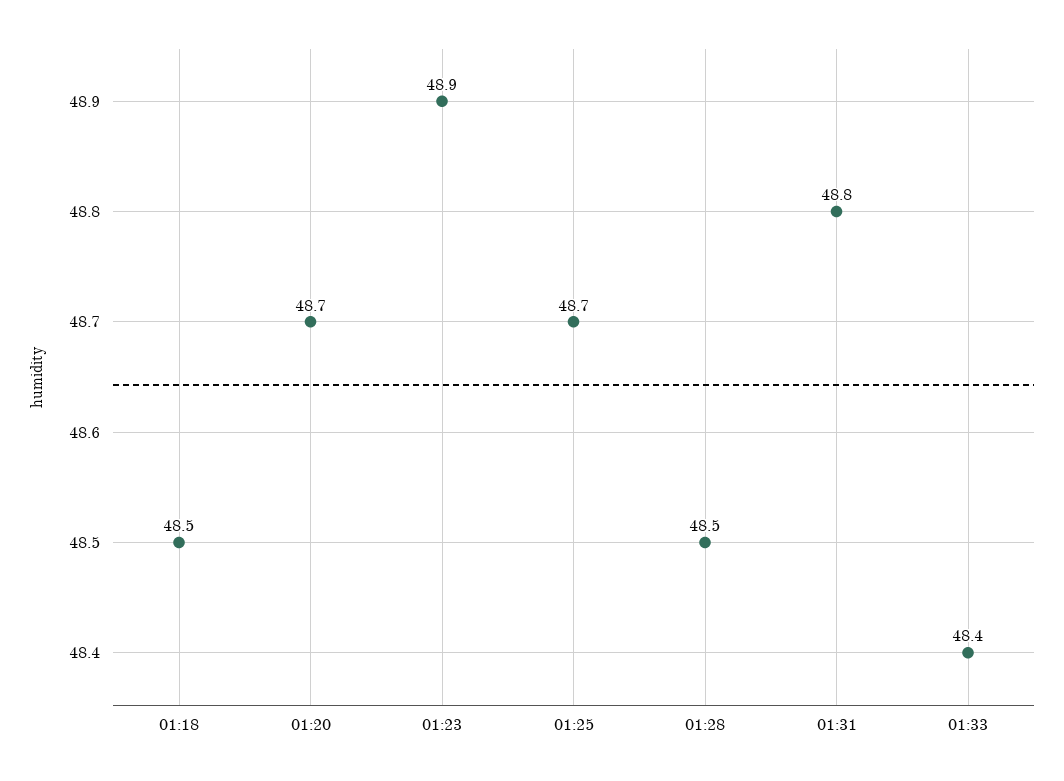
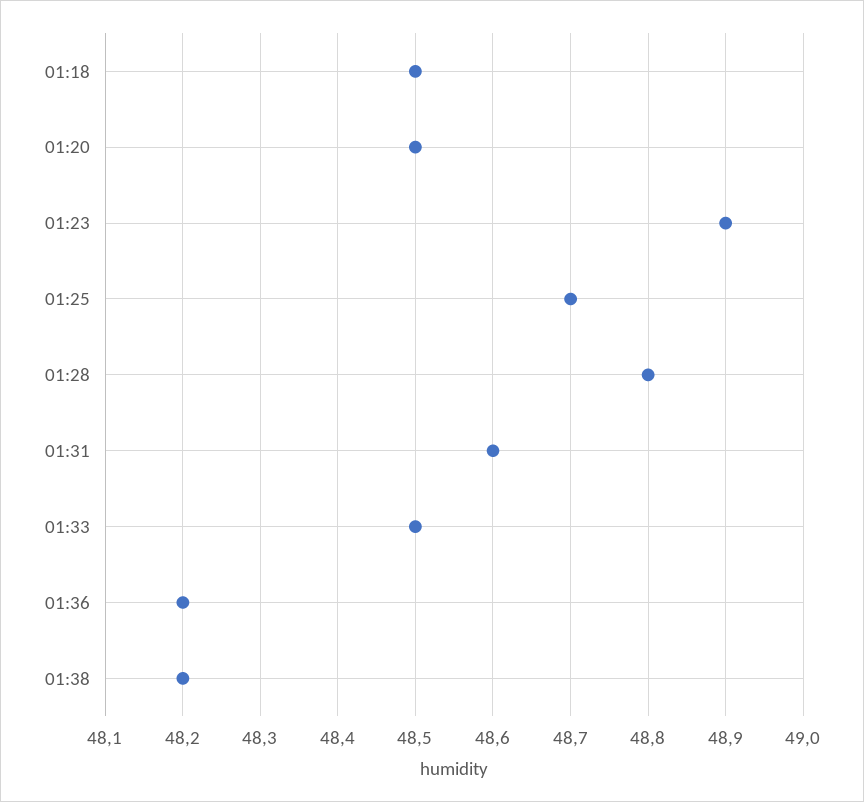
01:20: 48.7 -> 48.5
01:28: 48.5 -> 48.8
01:31: 48.8 -> 48.6
01:33: 48.4 -> 48.5
01:36: none -> 48.2
01:38: none -> 48.2

